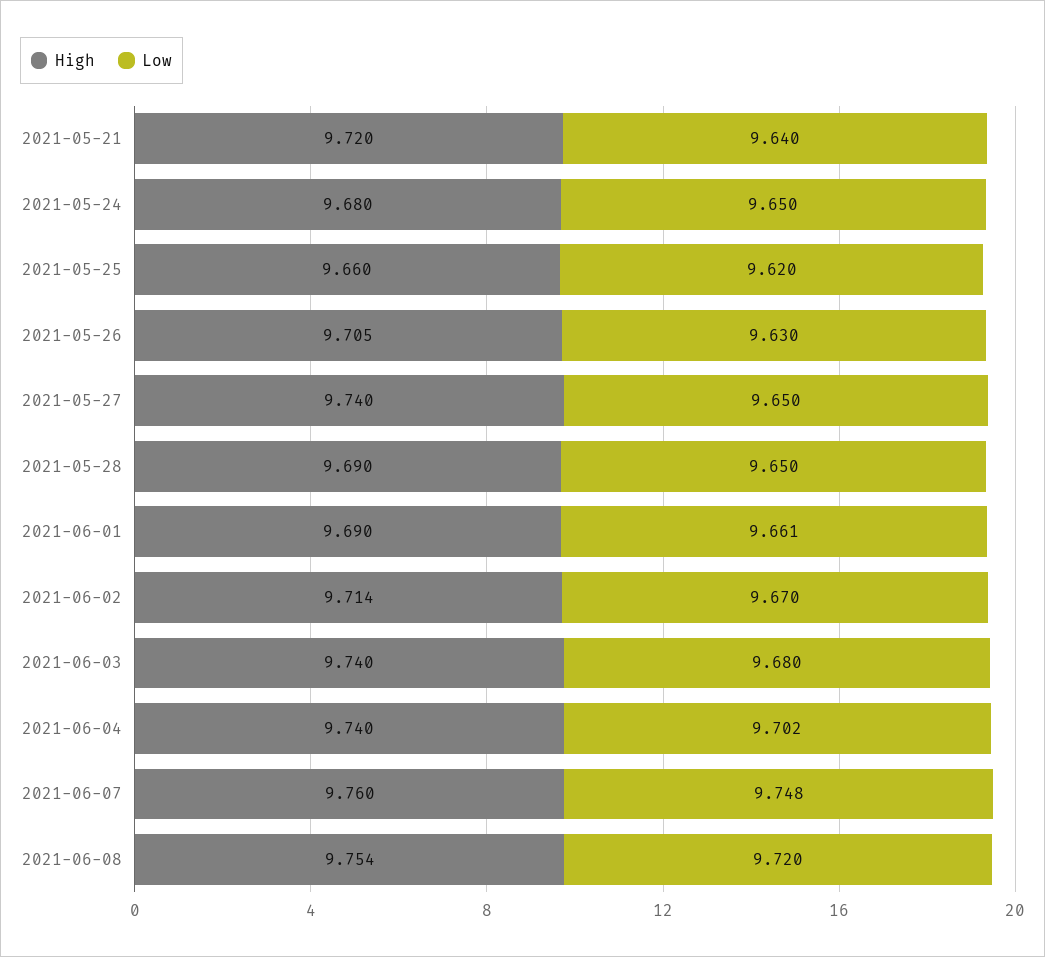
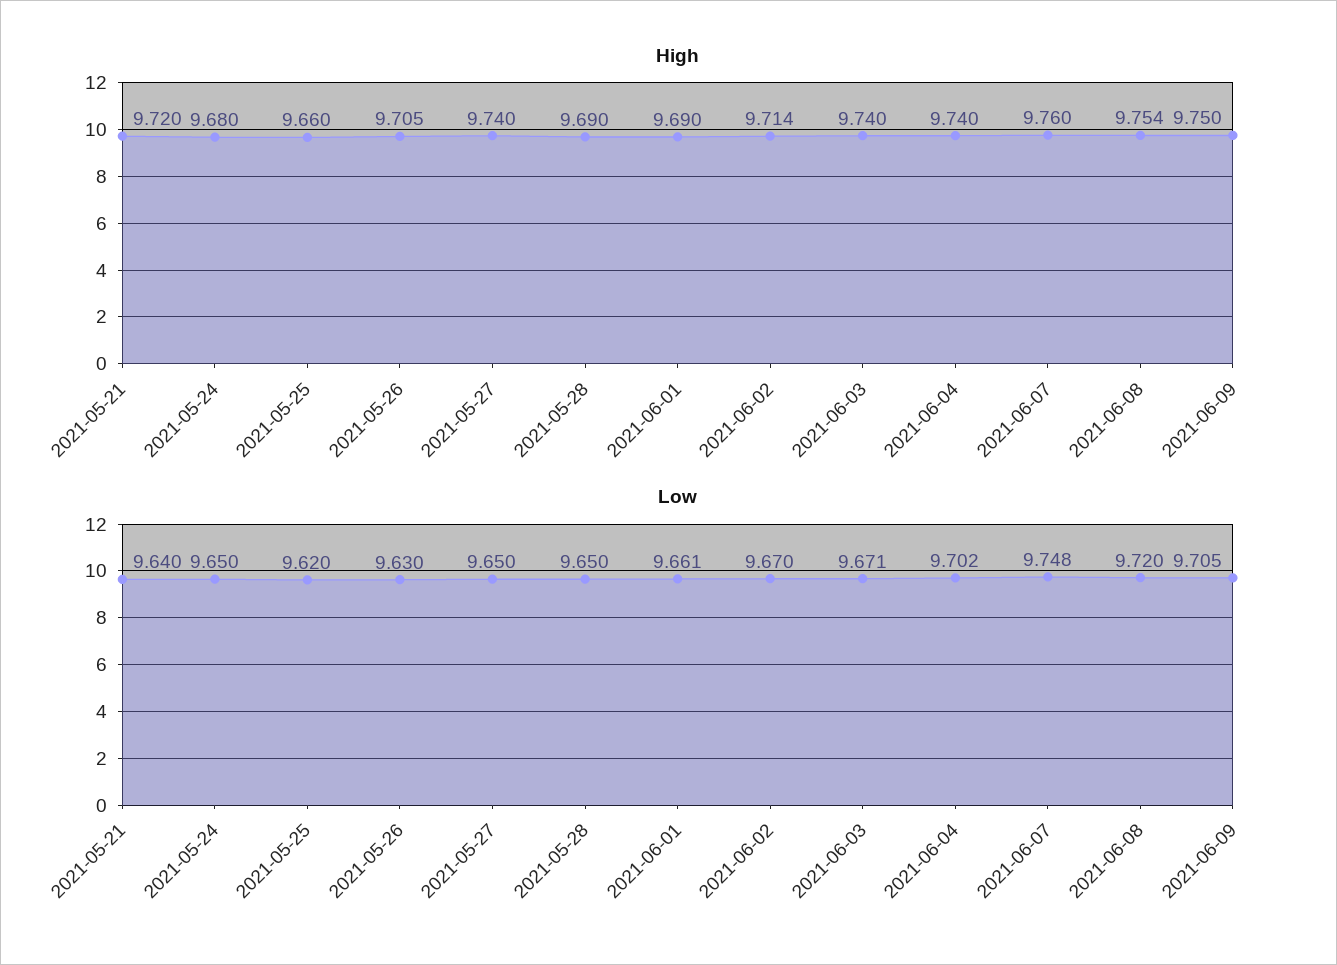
Low, 2021-06-03: 9.68 -> 9.671
High, 2021-06-09: none -> 9.75
Low, 2021-06-09: none -> 9.705

